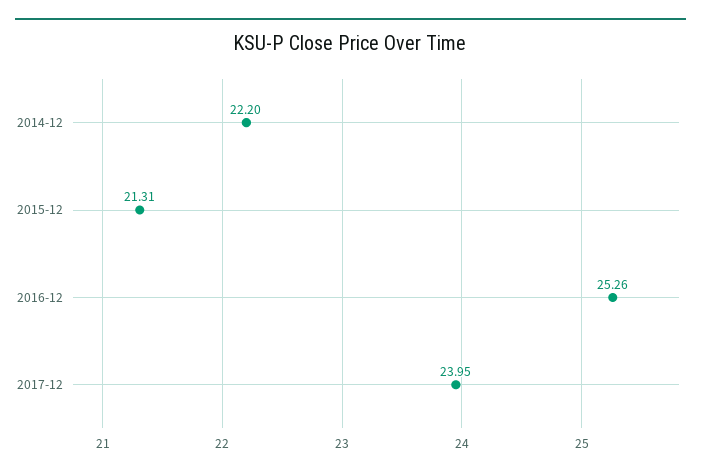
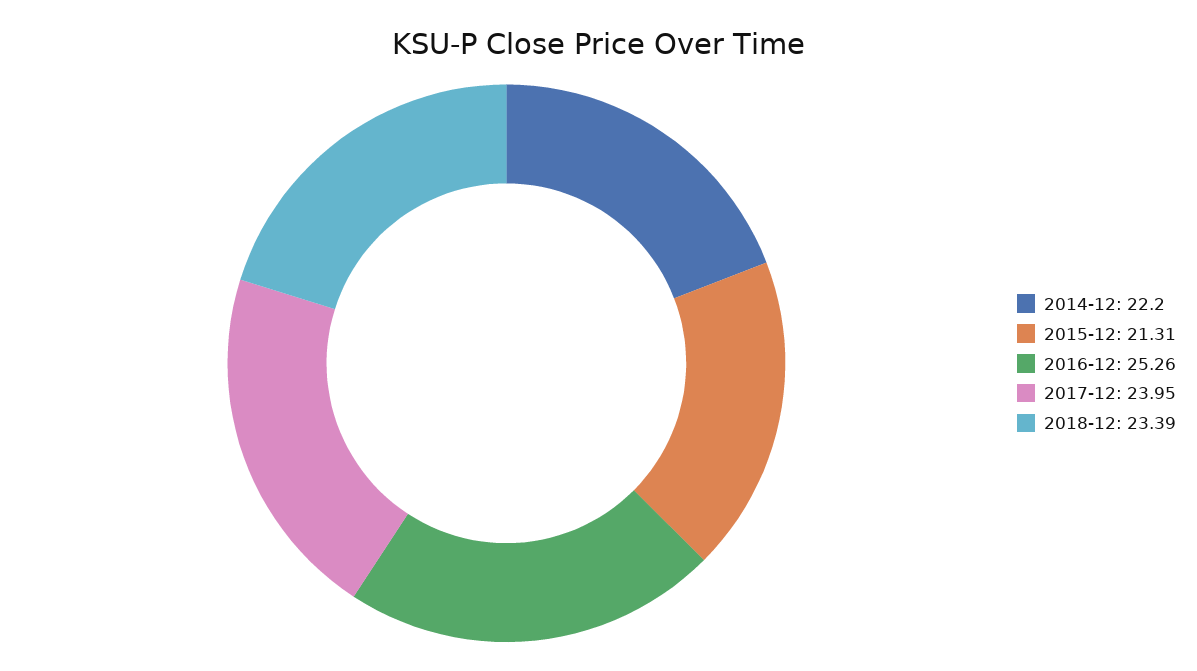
2018-12: none -> 23.39

